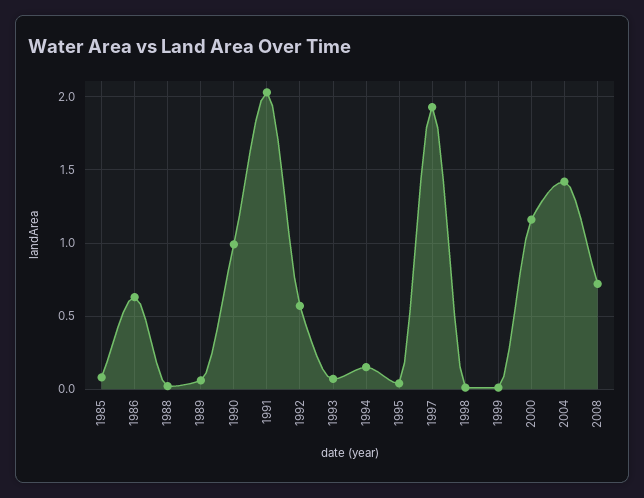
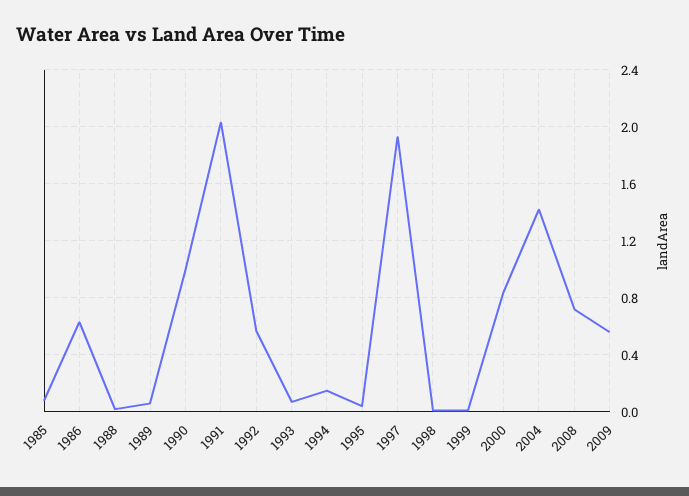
2000: 1.15 -> 0.85
2009: none -> 0.55

